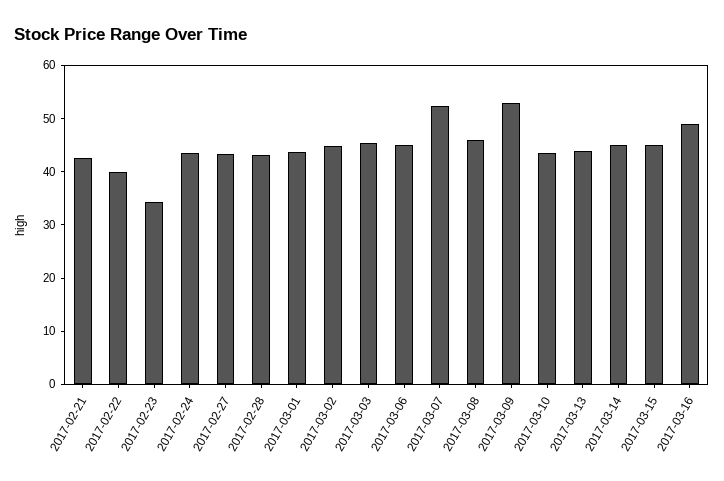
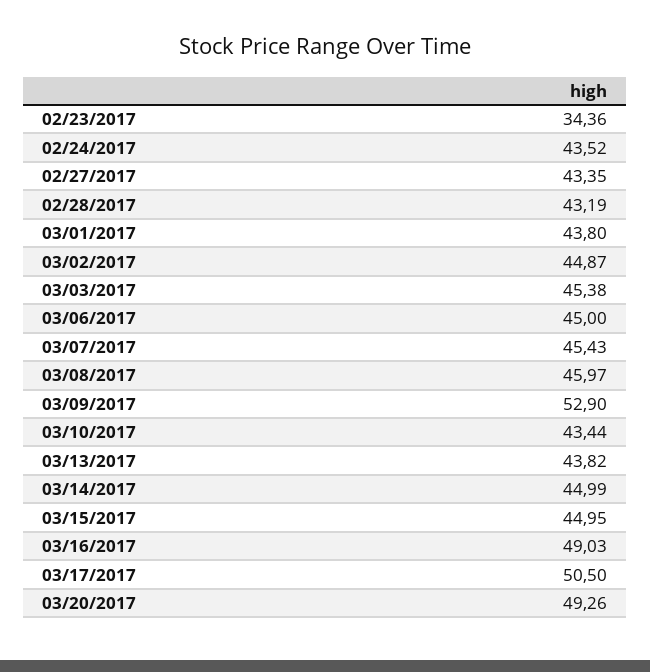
2017-02-21: 42 -> none
2017-02-22: 40 -> none
2017-03-07: 52 -> 45.43
03/17/2017: none -> 50.5
03/20/2017: none -> 49.26

